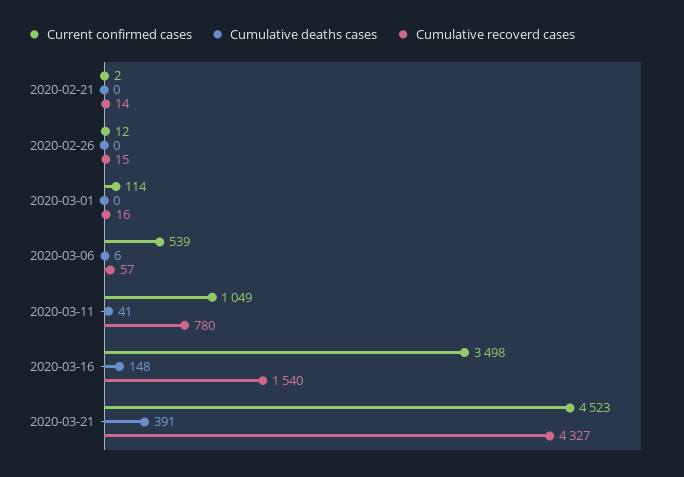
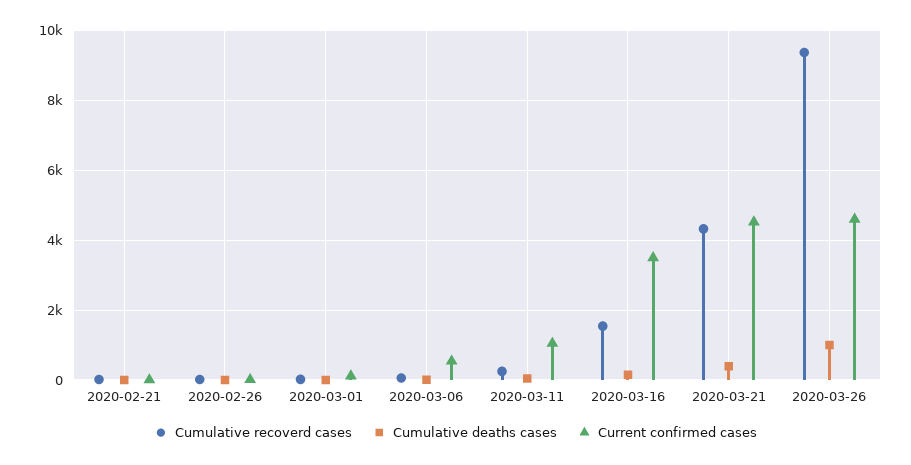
Cumulative recoverd cases, 2020-03-11: 780 -> 200
Cumulative recoverd cases, 2020-03-26: none -> 9400
Cumulative deaths cases, 2020-03-26: none -> 1000
Current confirmed cases, 2020-03-26: none -> 4600

